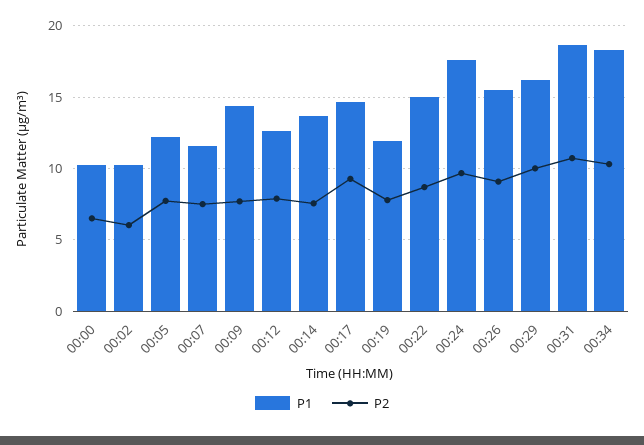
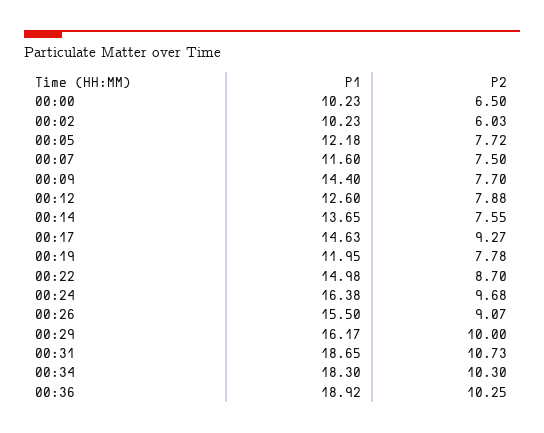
P1, 00:24: 17.5 -> 16.38
P1, 00:36: none -> 18.92
P2, 00:36: none -> 10.25

